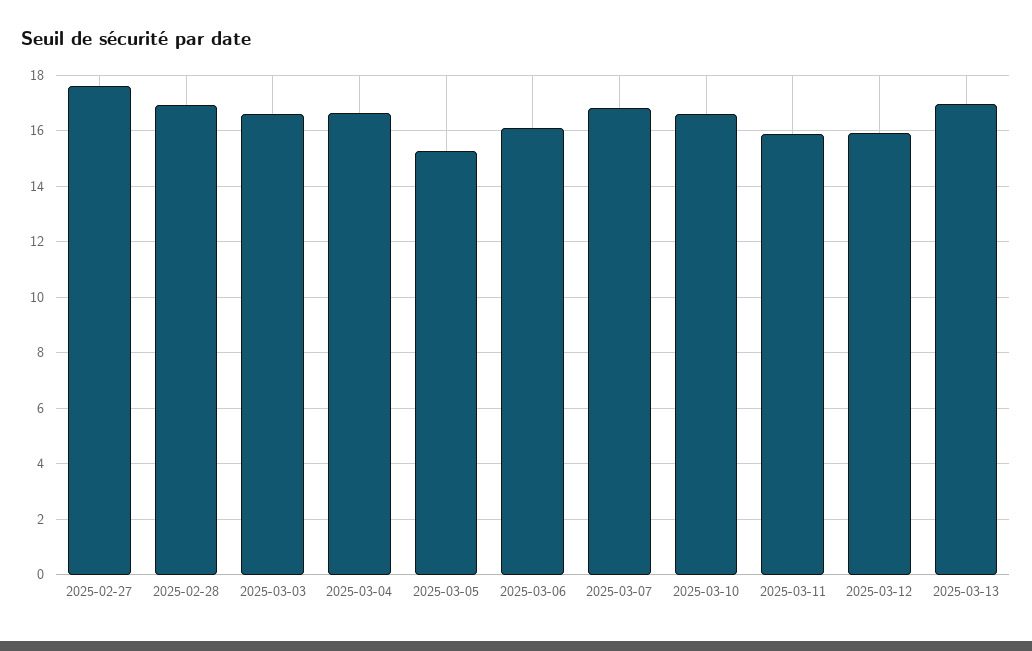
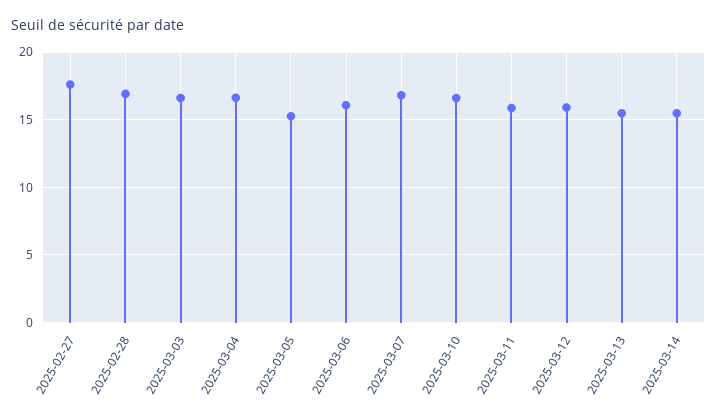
2025-03-13: 17 -> 15.5
2025-03-14: none -> 15.5

